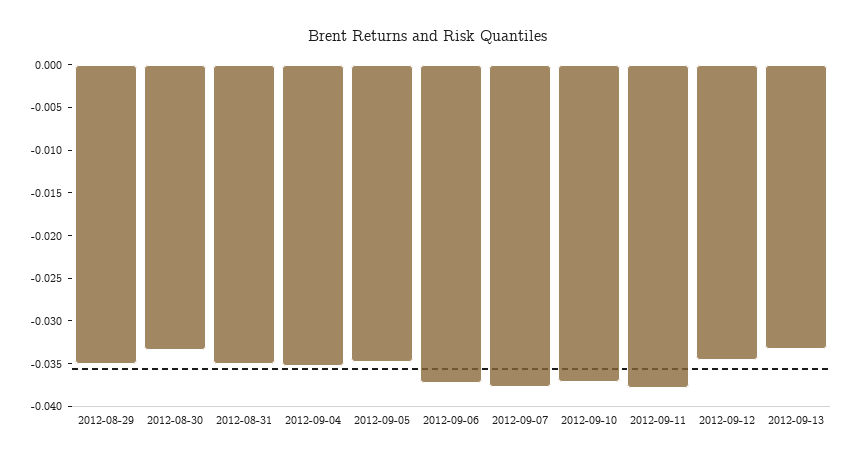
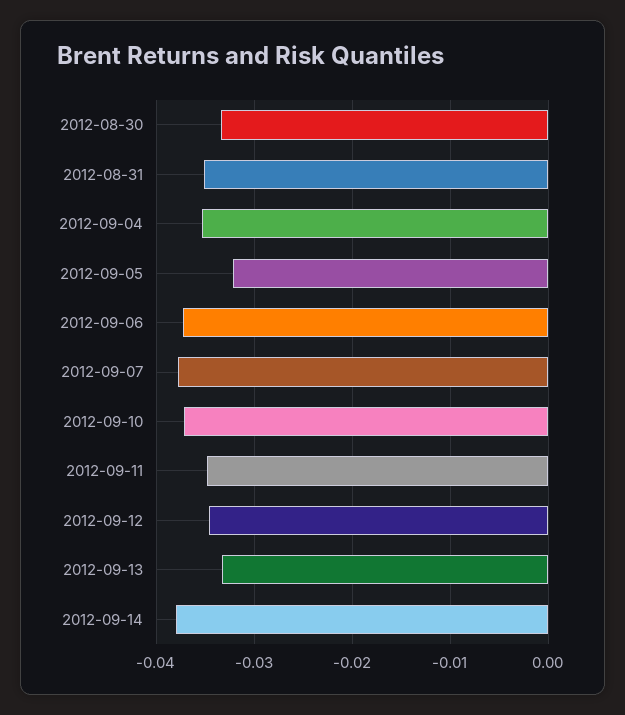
2012-08-29: -0.035 -> none
2012-09-05: -0.035 -> -0.032
2012-09-11: -0.038 -> -0.035
2012-09-14: none -> -0.038

